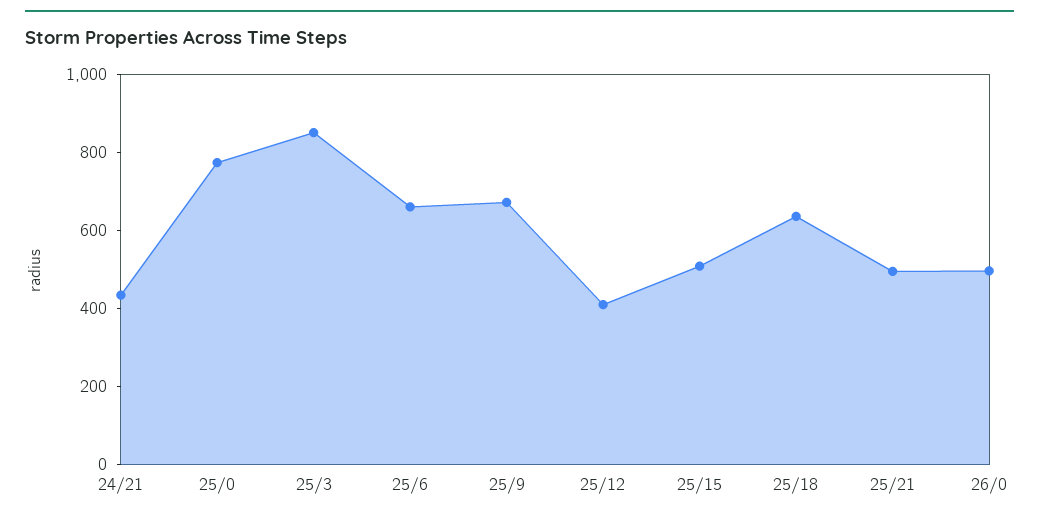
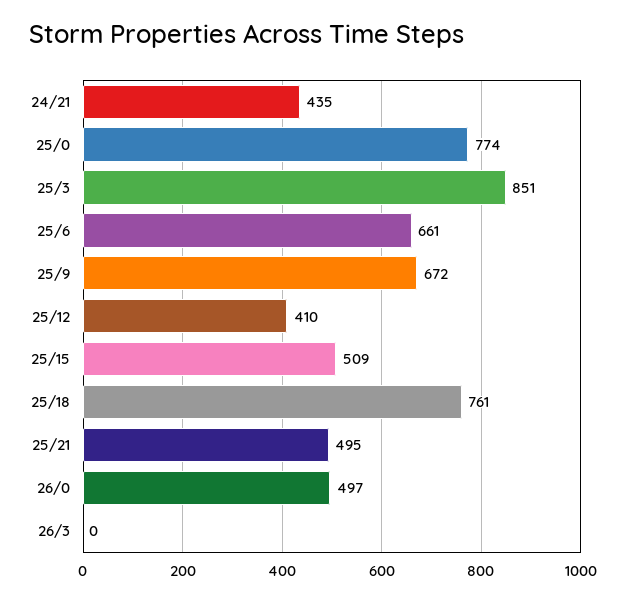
25/18: 650 -> 761
26/3: none -> 0

